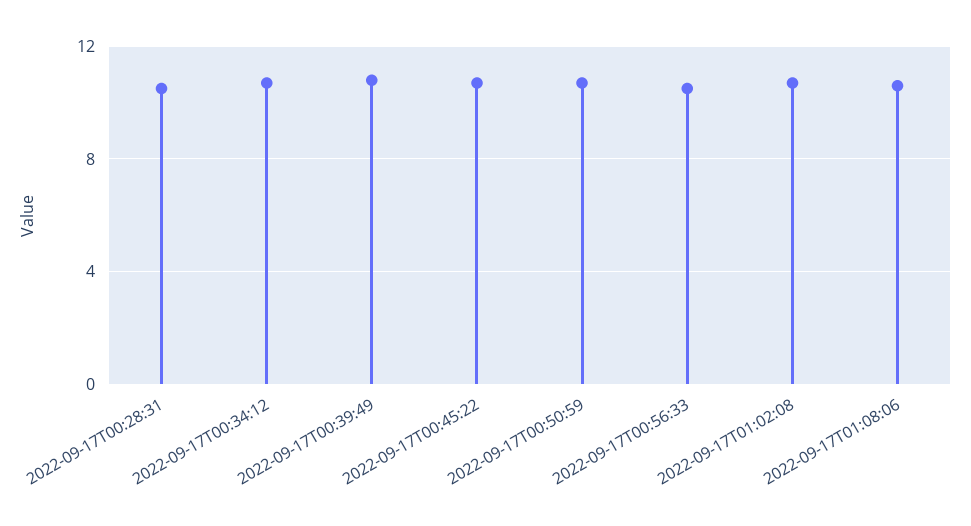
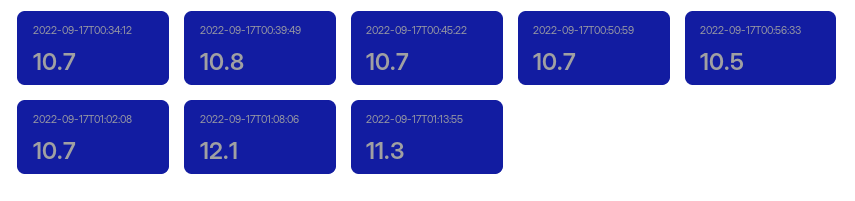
2022-09-17T00:28:31: 10.5 -> none
2022-09-17T01:08:06: 10.5 -> 12.1
2022-09-17T01:13:55: none -> 11.3

